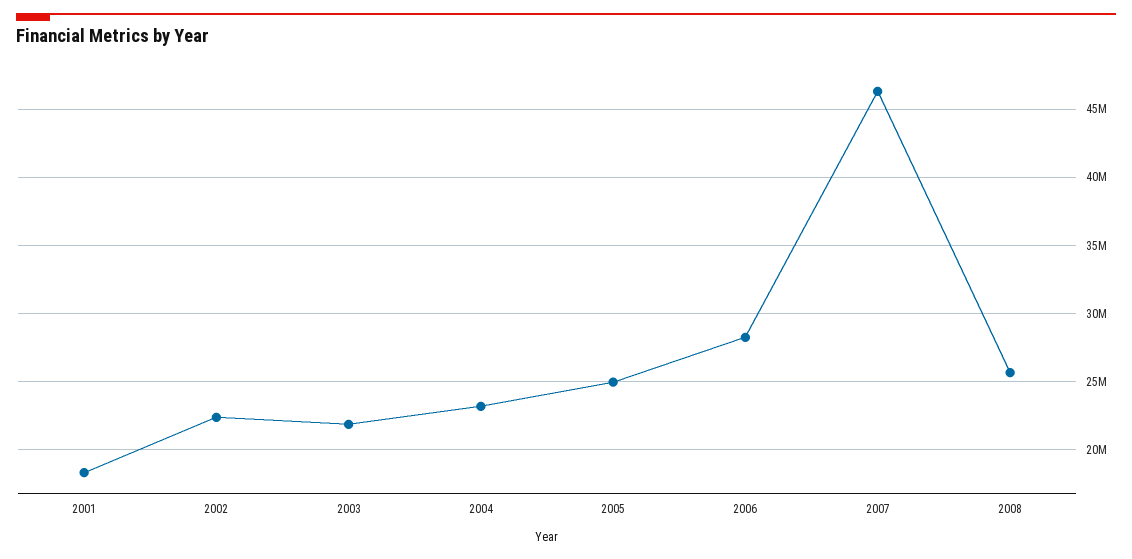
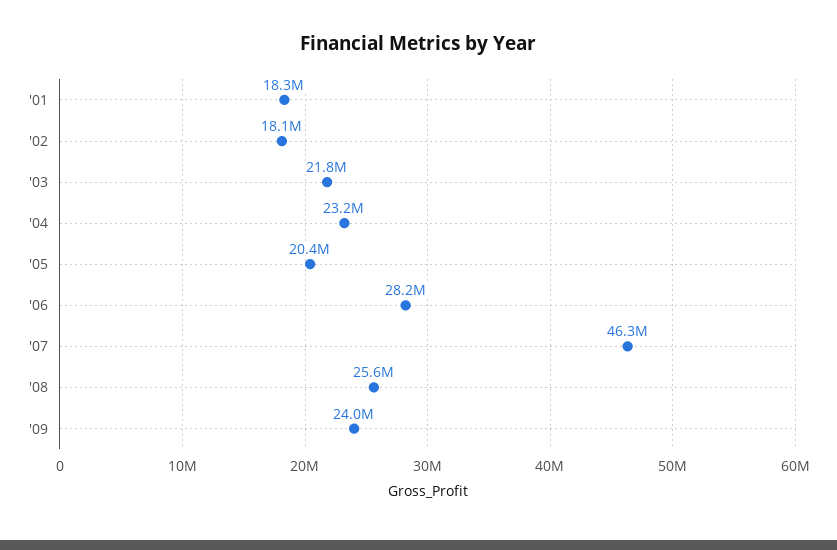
2002: 22500000 -> 18100000
2005: 25000000 -> 20400000
'09: none -> 24000000

